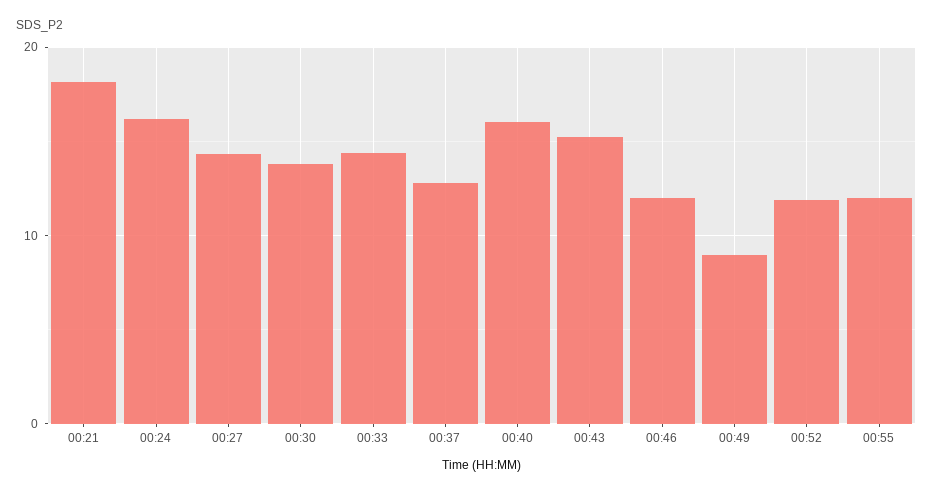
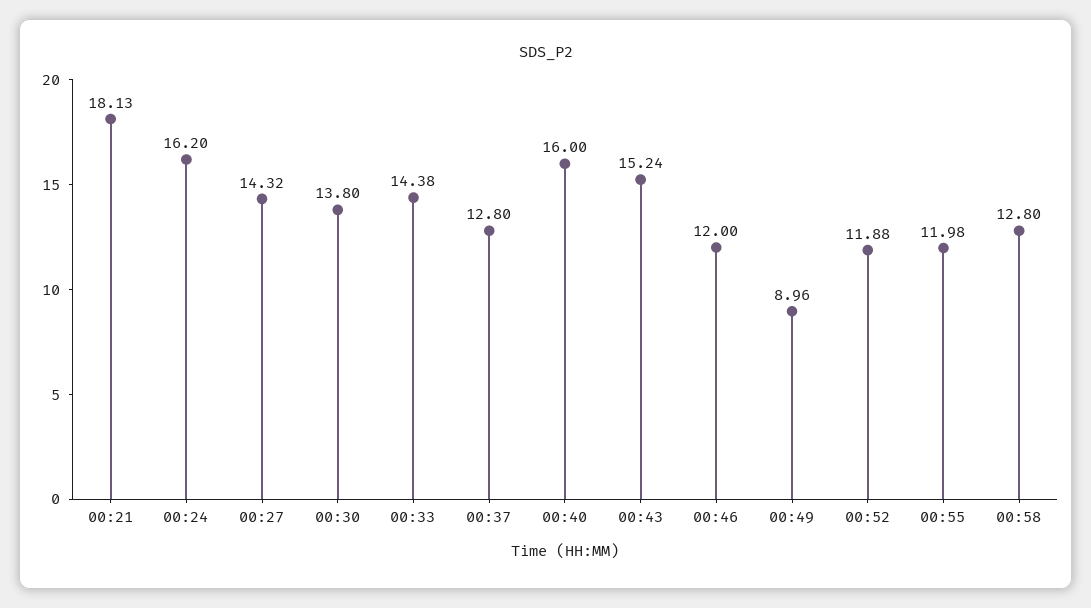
00:58: none -> 12.8

